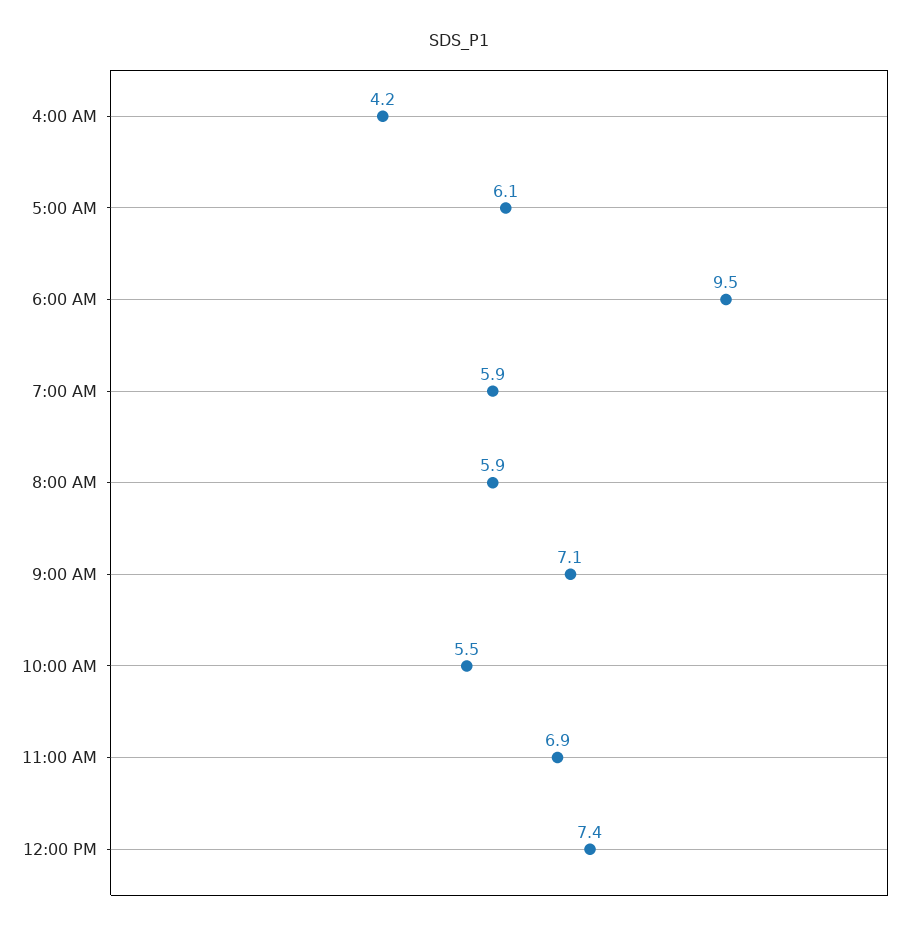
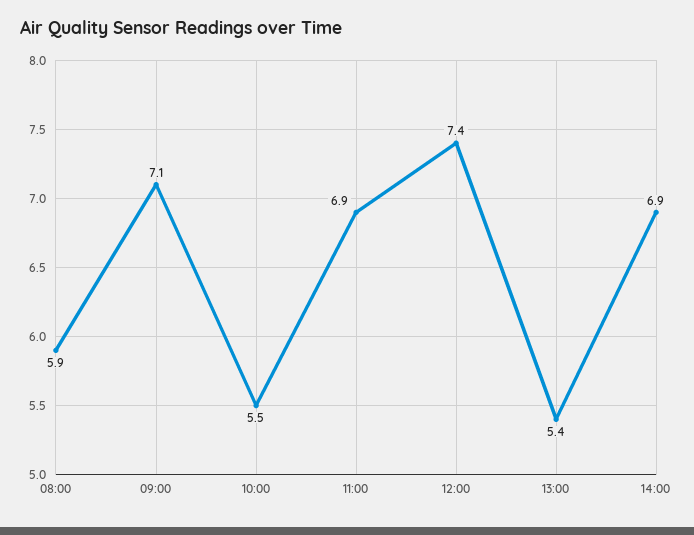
4:00 AM: 4.2 -> none
5:00 AM: 6.1 -> none
6:00 AM: 9.5 -> none
7:00 AM: 5.9 -> none
13:00: none -> 5.4
14:00: none -> 6.9

